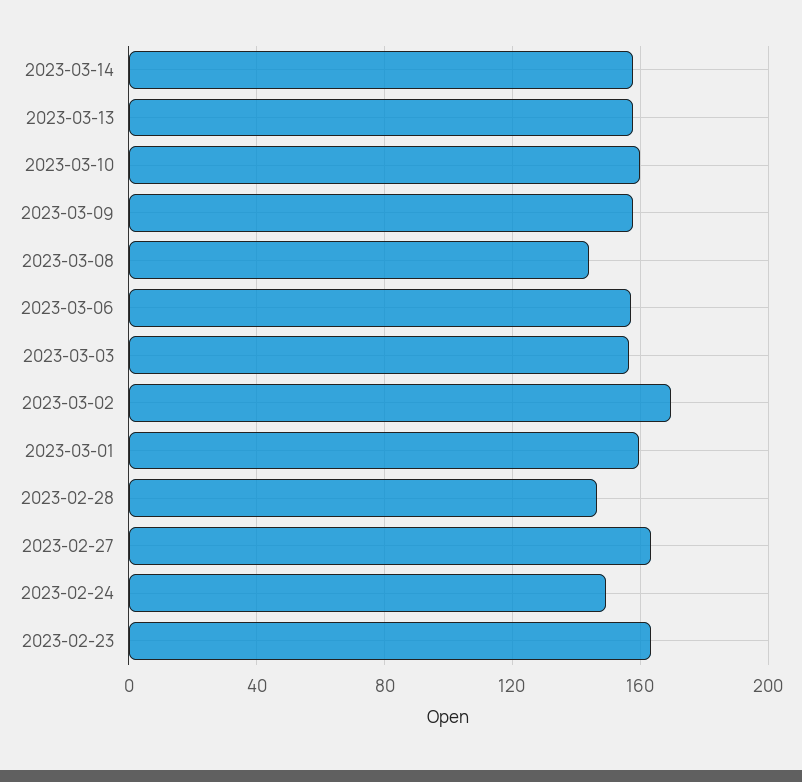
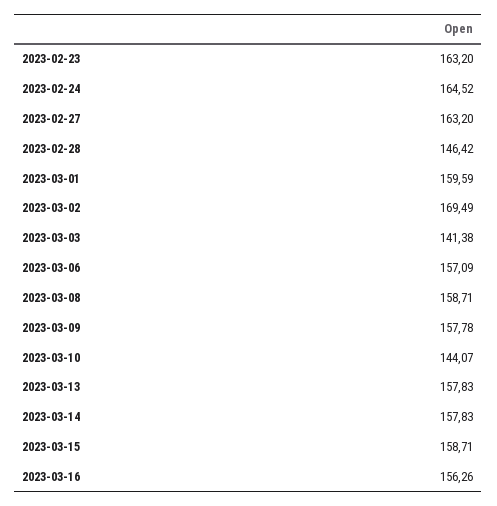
2023-03-10: 160 -> 144.07
2023-03-08: 145 -> 158.71
2023-03-03: 155 -> 141.38
2023-02-24: 150 -> 164.52
2023-03-15: none -> 158.71
2023-03-16: none -> 156.26

